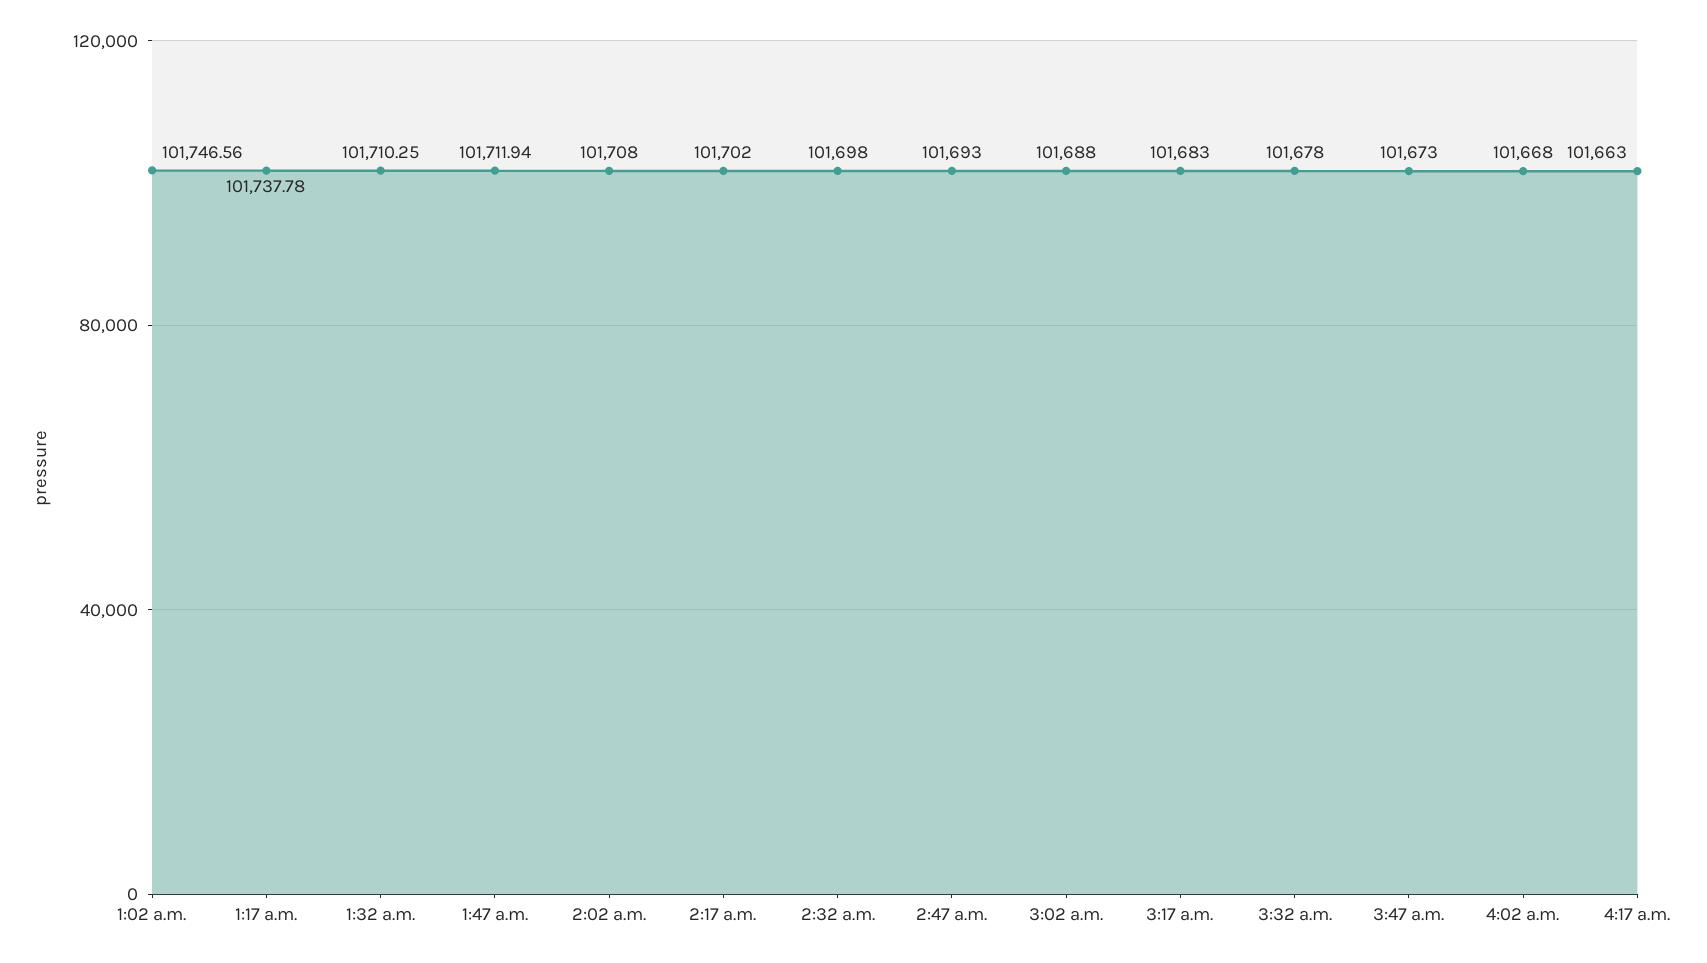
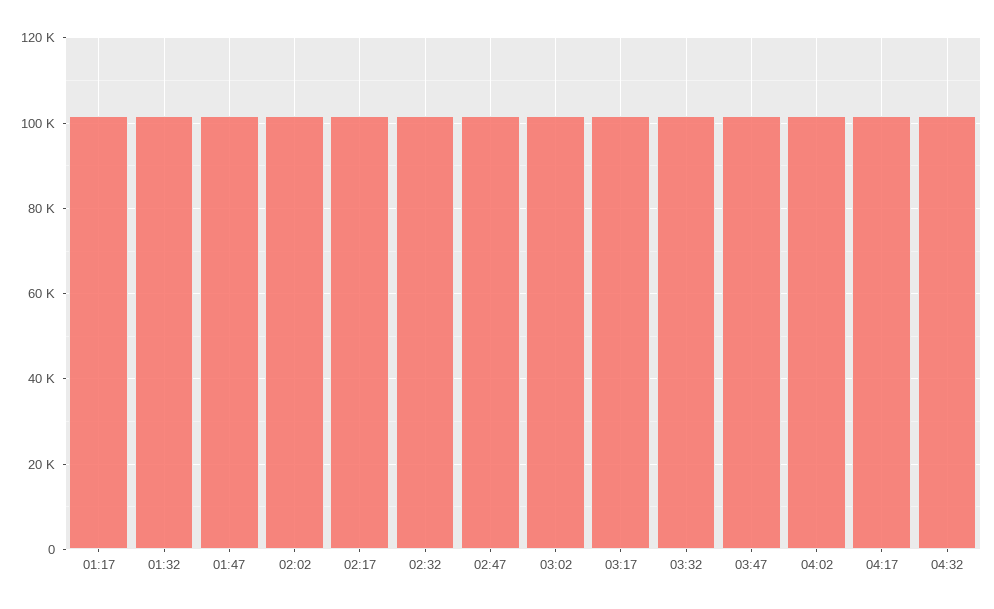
1:02 a.m.: 101746.56 -> none
04:32: none -> 102000

